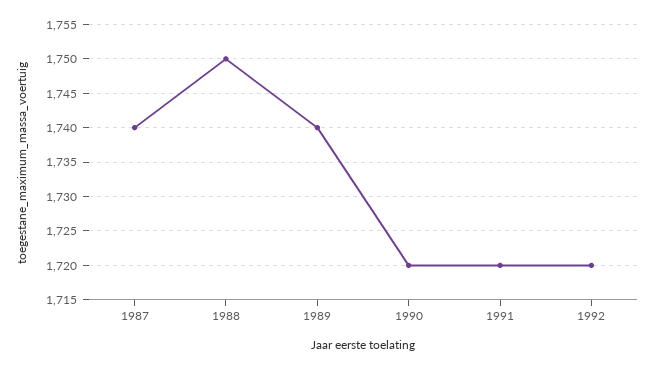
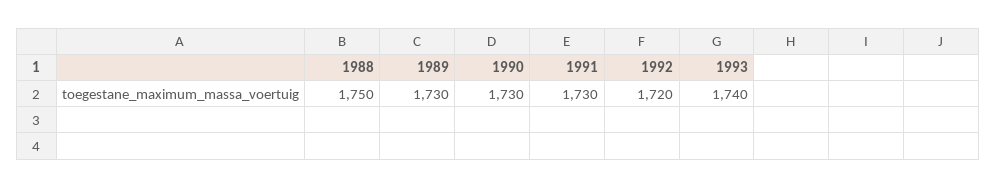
1987: 1740 -> none
1989: 1740 -> 1730
1990: 1720 -> 1730
1991: 1720 -> 1730
1993: none -> 1740

